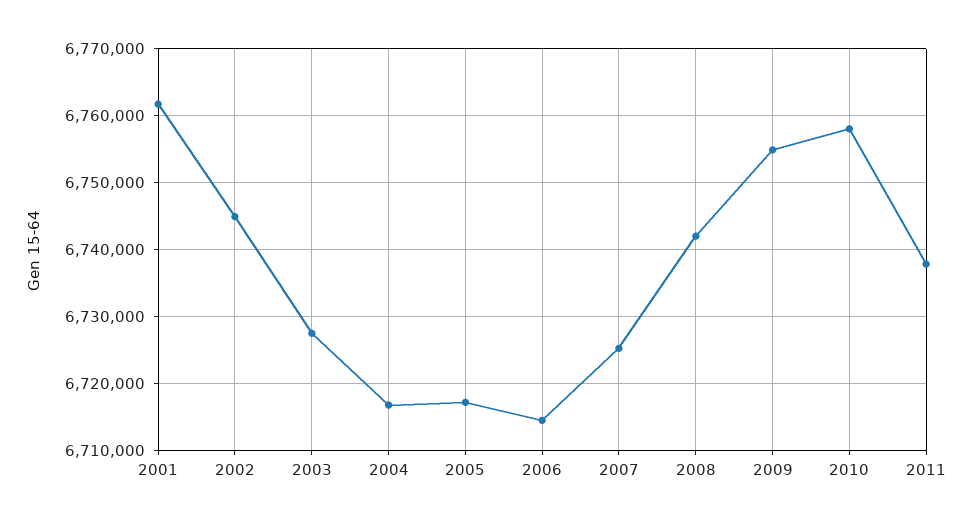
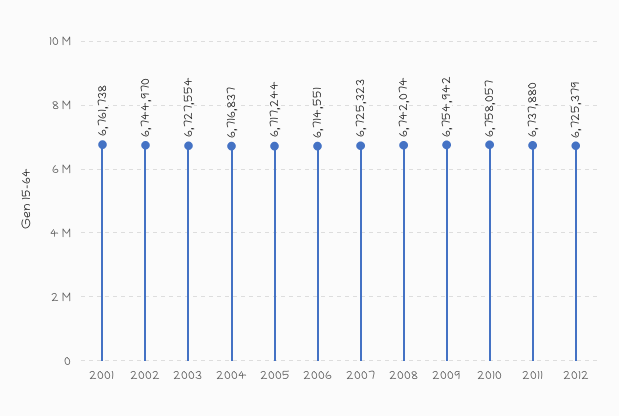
2012: none -> 6725379

